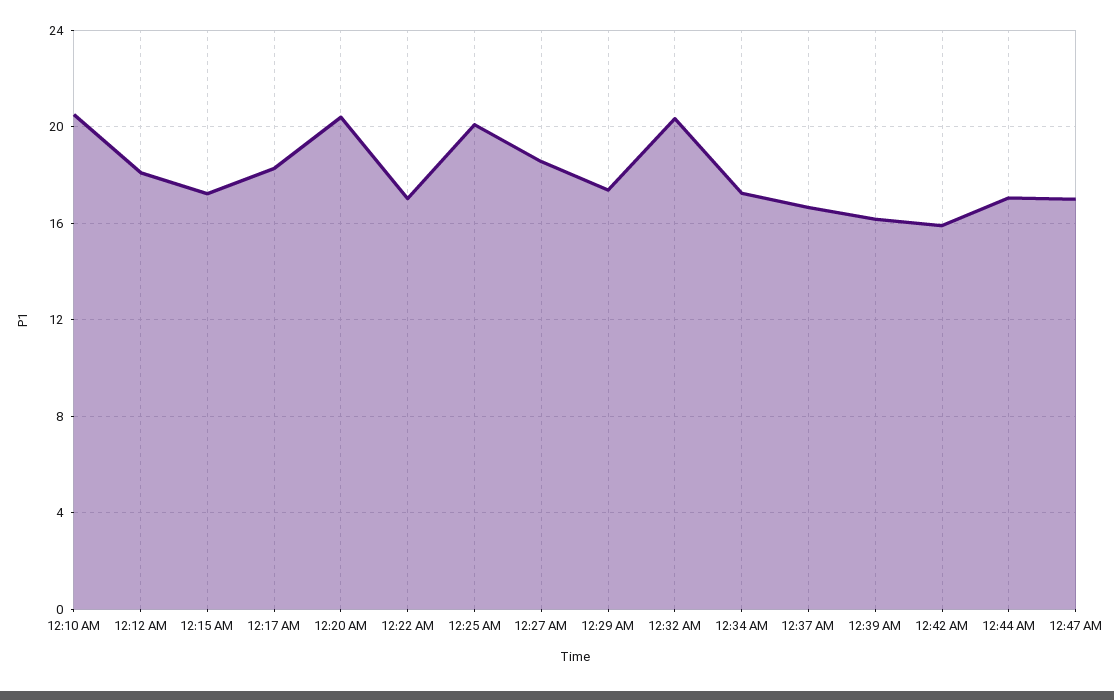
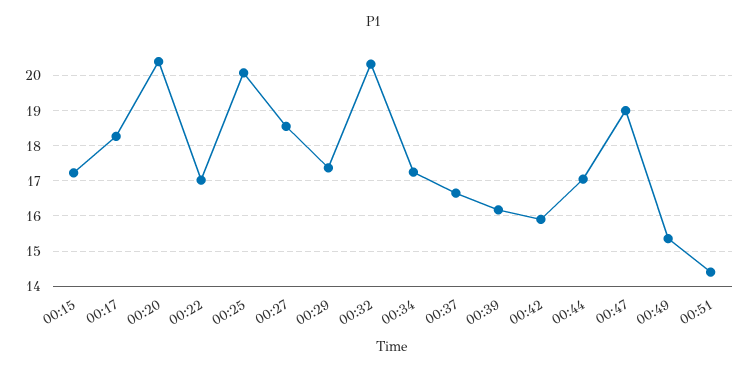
12:10 AM: 20.5 -> none
12:12 AM: 18 -> none
12:47 AM: 17 -> 19
00:49: none -> 15.4
00:51: none -> 14.4

